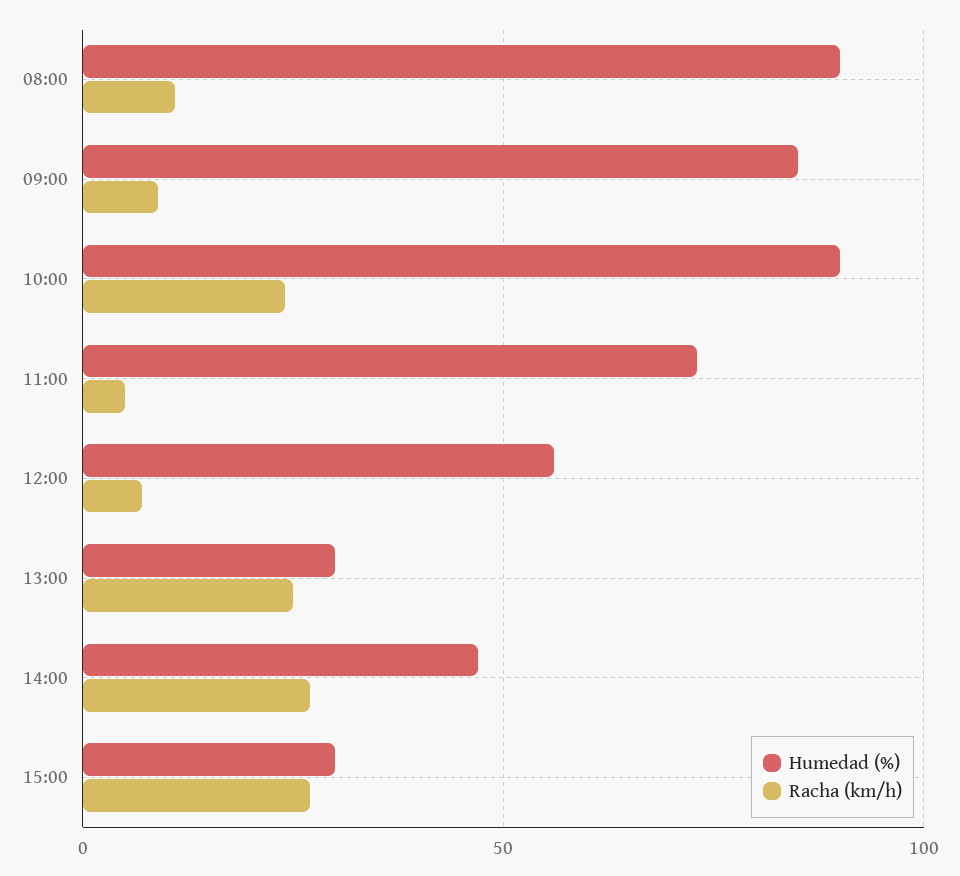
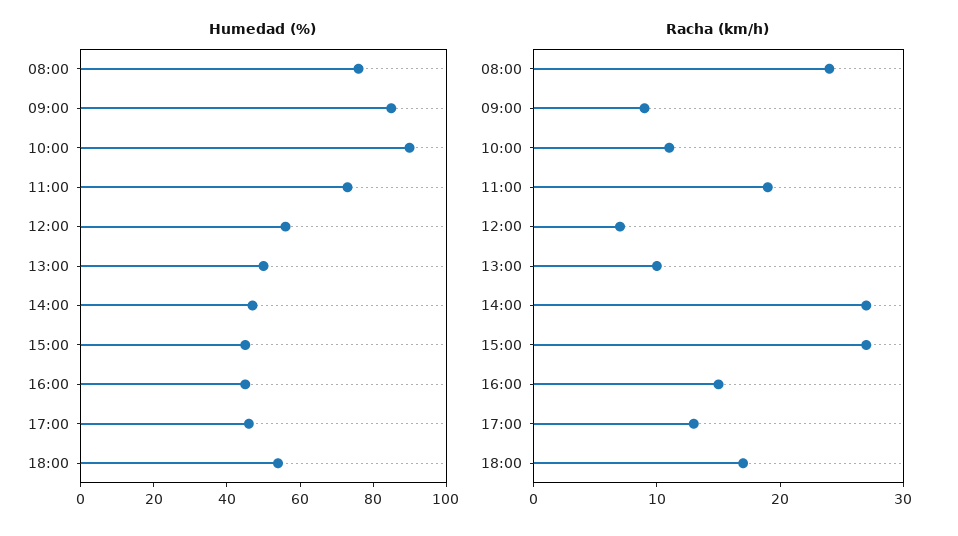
Humedad (%), 08:00: 90 -> 75
Racha (km/h), 08:00: 10 -> 24
Racha (km/h), 10:00: 25 -> 11
Racha (km/h), 11:00: 5 -> 19
Humedad (%), 13:00: 30 -> 50
Racha (km/h), 13:00: 25 -> 10
Humedad (%), 15:00: 30 -> 45
Humedad (%), 16:00: none -> 45
Humedad (%), 17:00: none -> 45
Humedad (%), 18:00: none -> 55
Racha (km/h), 16:00: none -> 15
Racha (km/h), 17:00: none -> 13
Racha (km/h), 18:00: none -> 17

